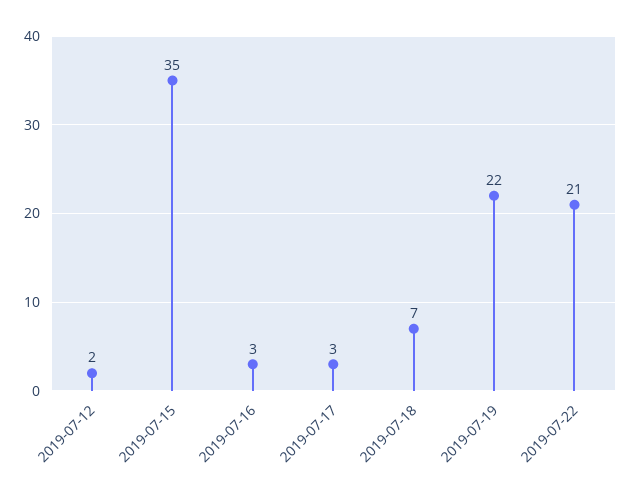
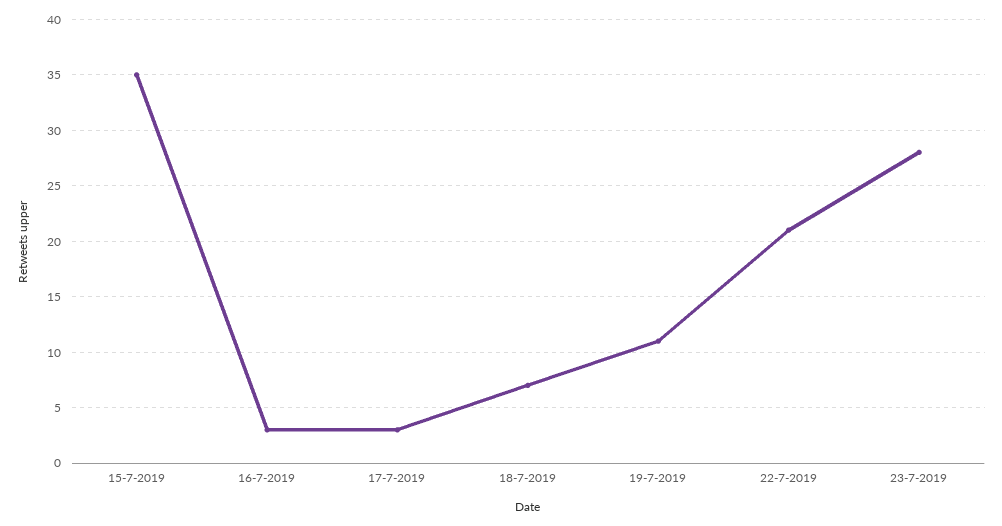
2019-07-12: 2 -> none
2019-07-19: 22 -> 11
23-7-2019: none -> 28

